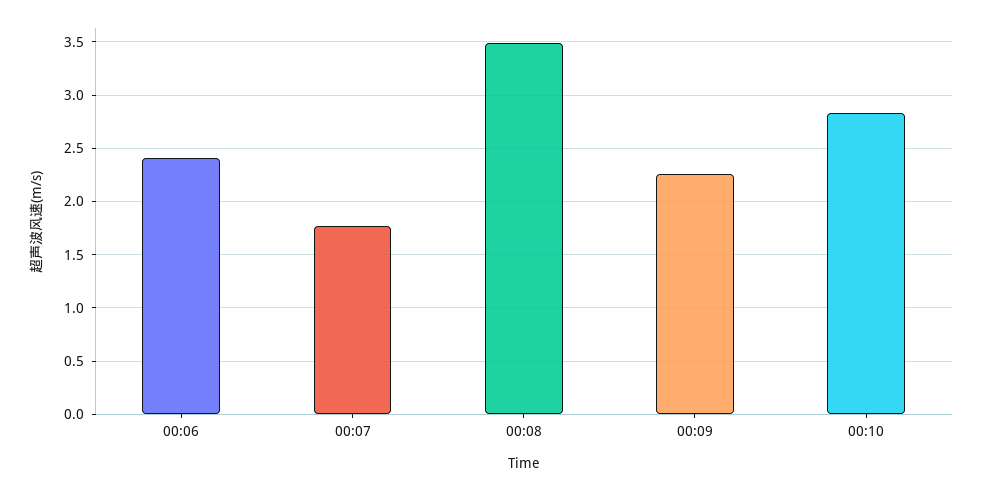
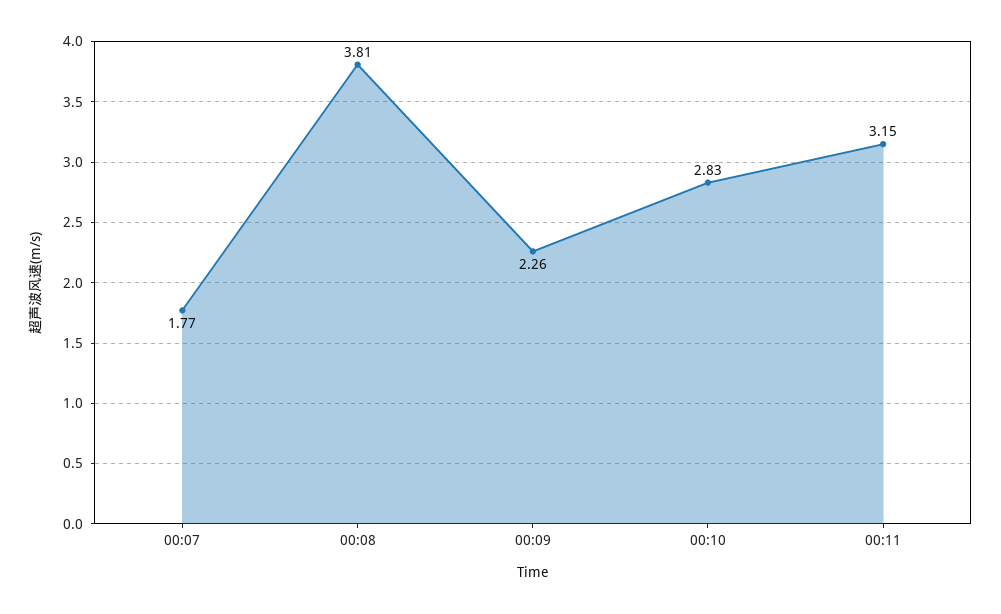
00:06: 2.4 -> none
00:08: 3.5 -> 3.81
00:11: none -> 3.15

